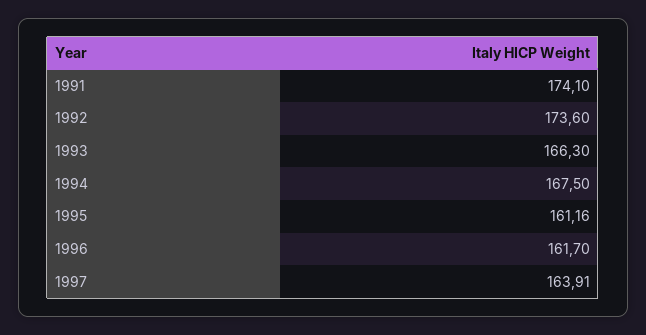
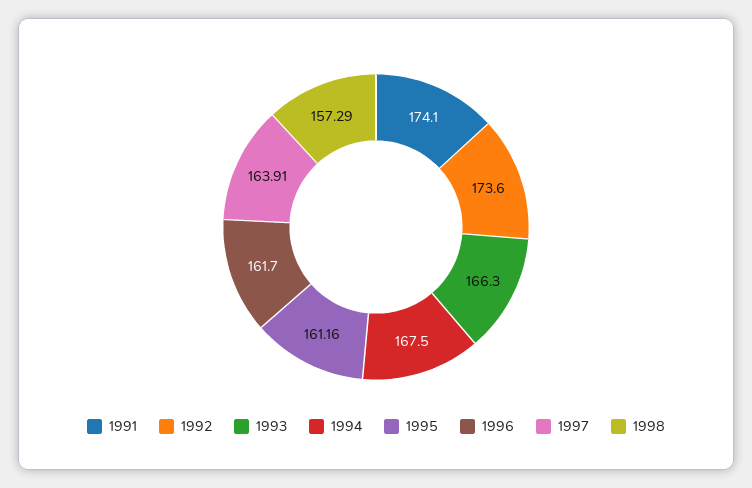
1998: none -> 157.29

